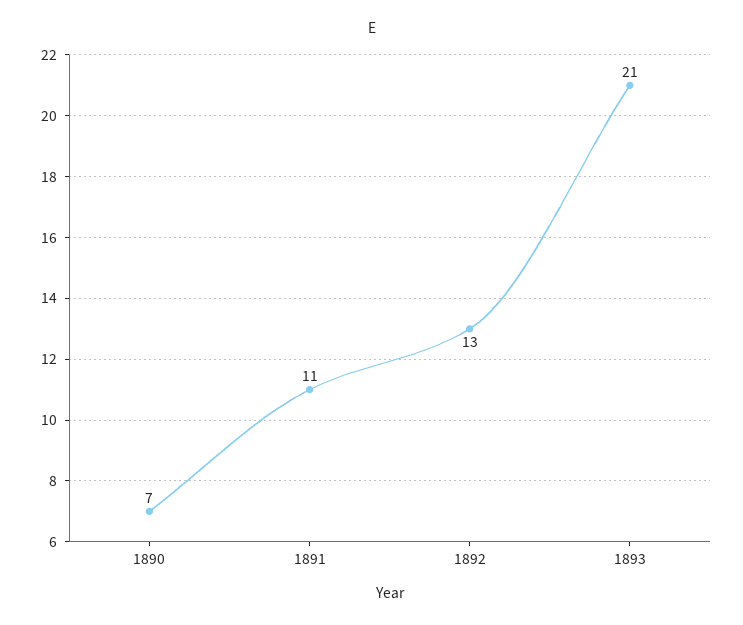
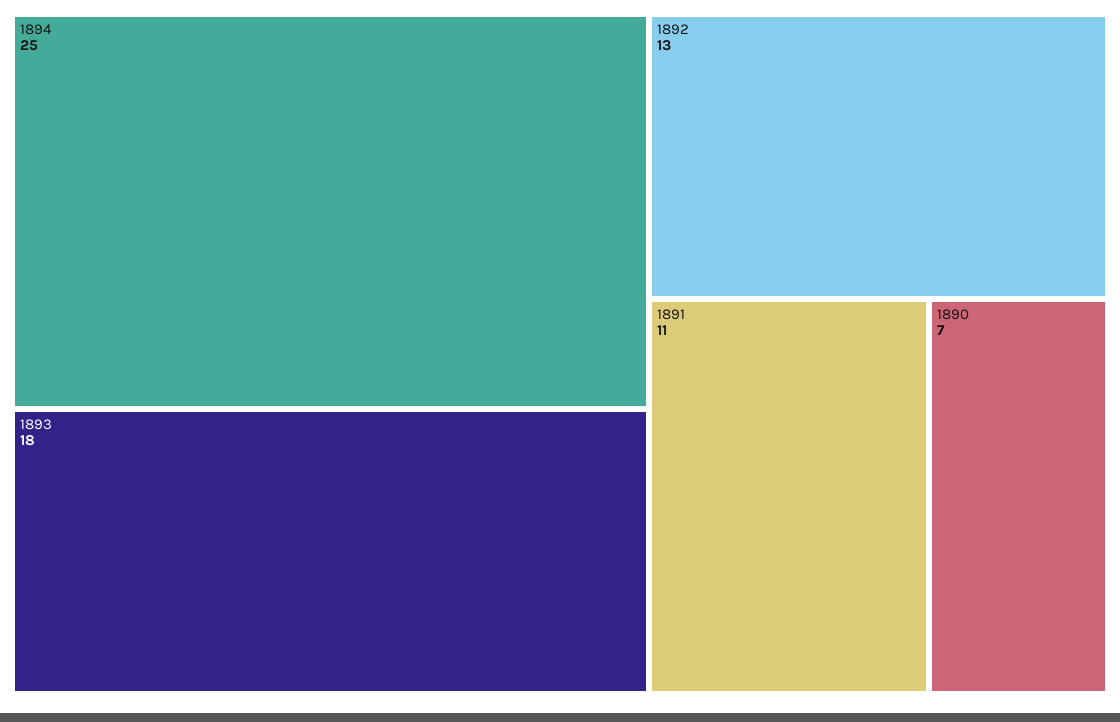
1893: 21 -> 18
1894: none -> 25

